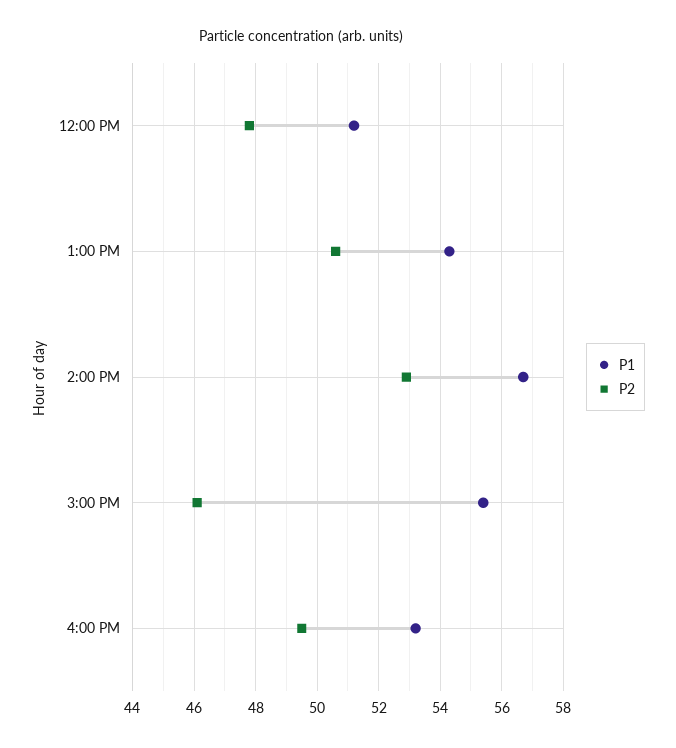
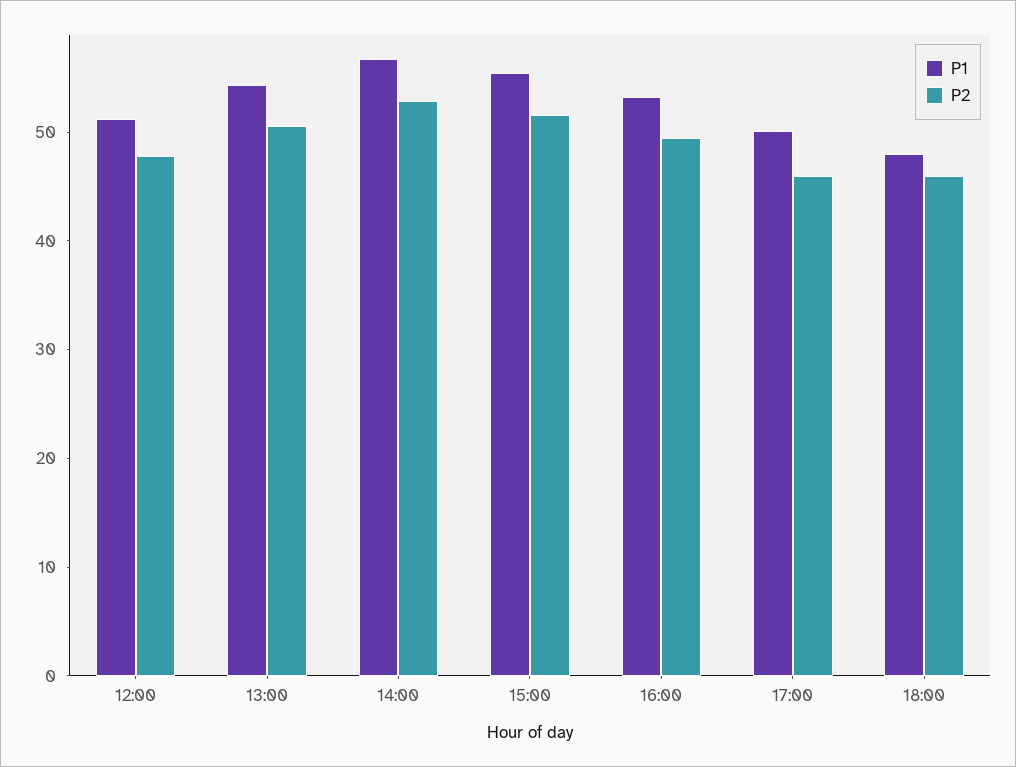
P2, 3:00 PM: 46 -> 52
P1, 17:00: none -> 50
P2, 17:00: none -> 46
P1, 18:00: none -> 48
P2, 18:00: none -> 46

